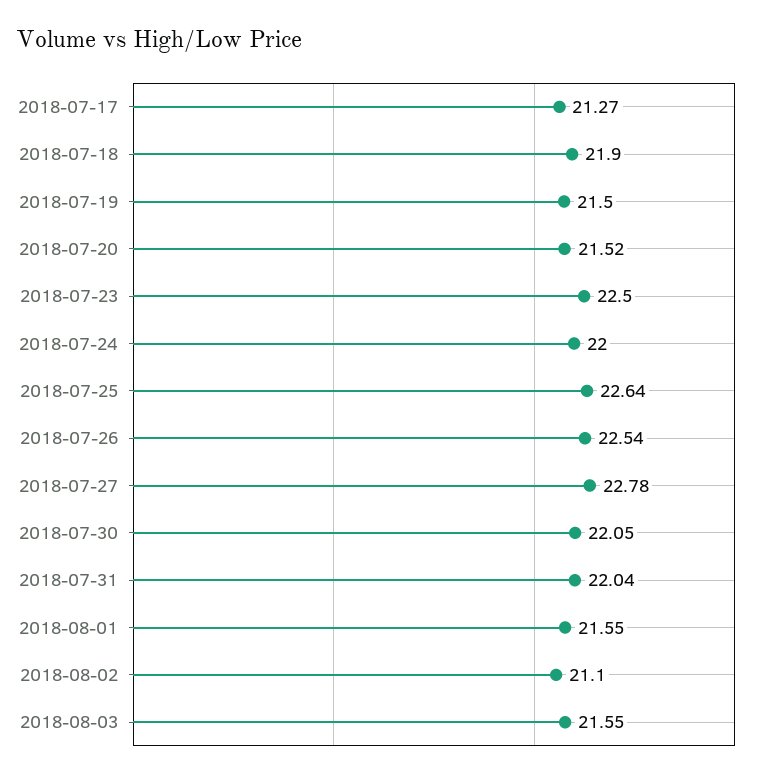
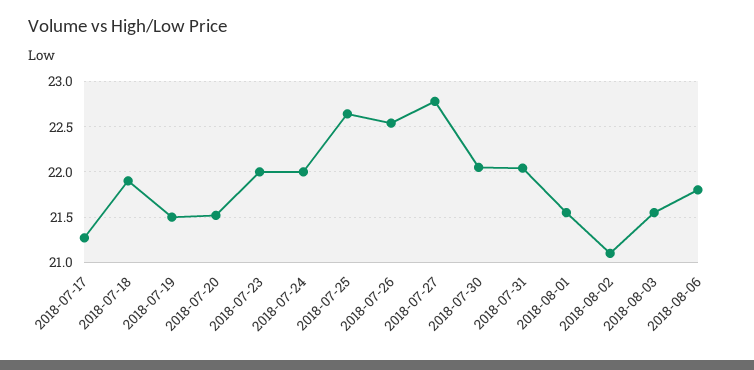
2018-07-23: 22.5 -> 22
2018-08-06: none -> 21.8

